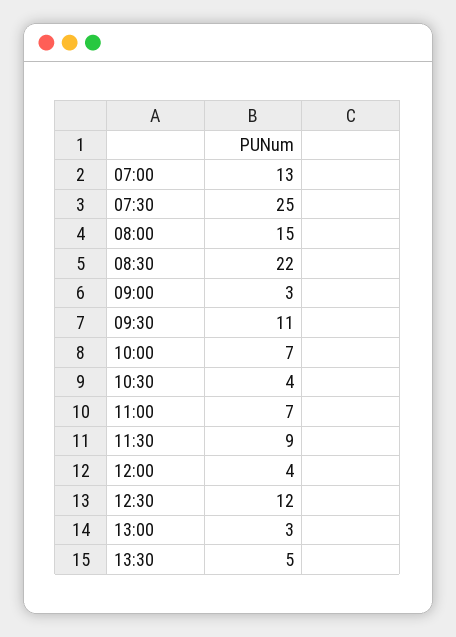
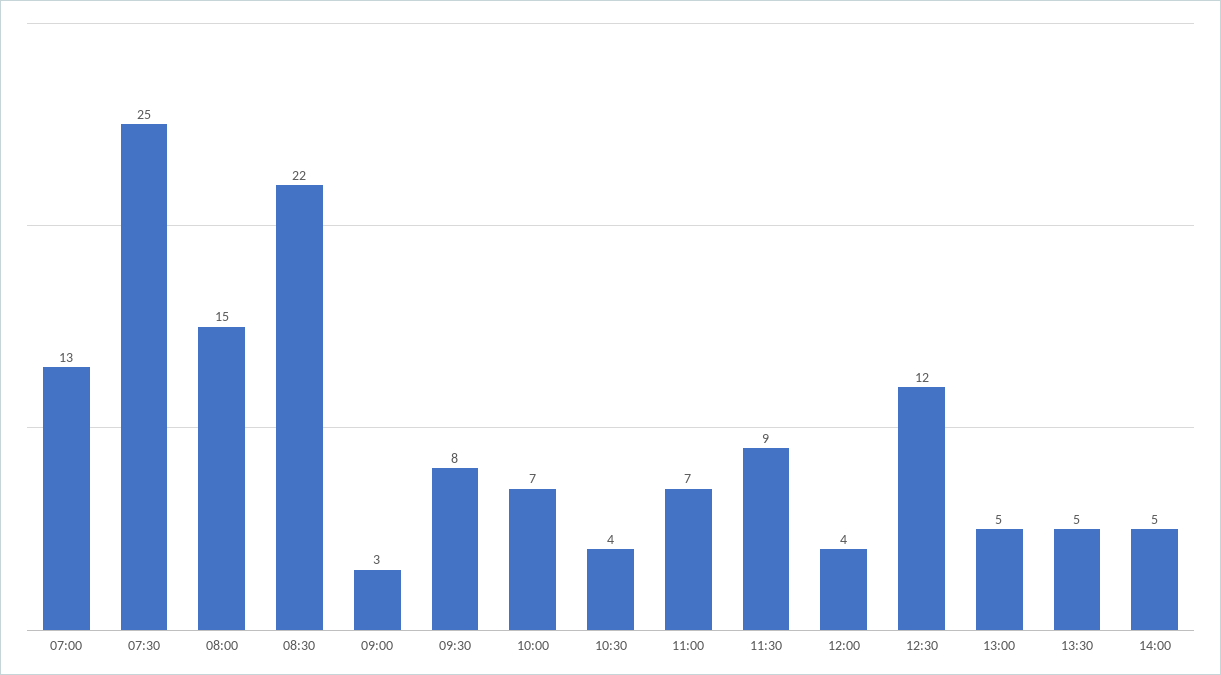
09:30: 11 -> 8
13:00: 3 -> 5
14:00: none -> 5

